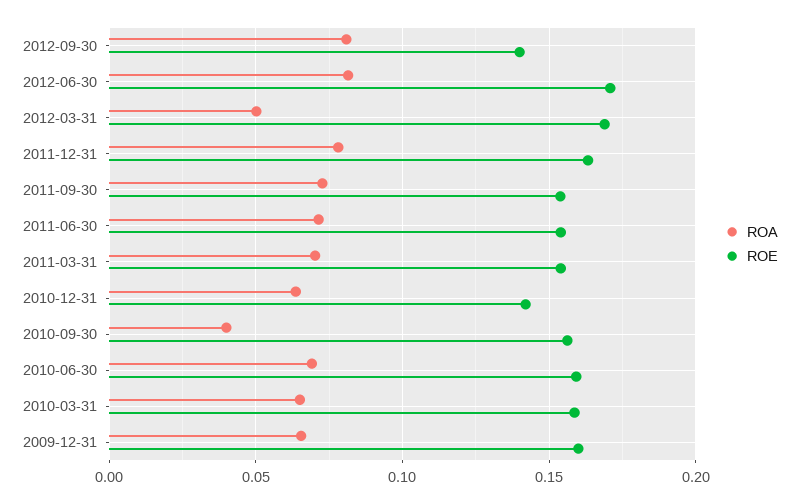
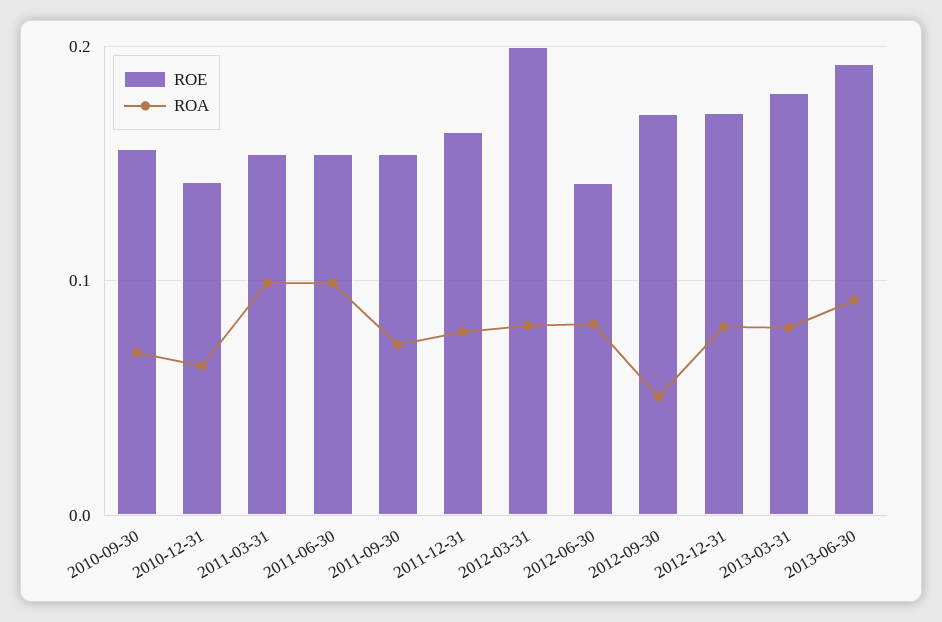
ROA, 2012-09-30: 0.08 -> 0.05
ROE, 2012-09-30: 0.14 -> 0.17
ROE, 2012-06-30: 0.17 -> 0.14
ROA, 2012-03-31: 0.05 -> 0.08
ROE, 2012-03-31: 0.17 -> 0.2
ROA, 2011-06-30: 0.07 -> 0.1
ROA, 2011-03-31: 0.07 -> 0.1
ROA, 2010-09-30: 0.04 -> 0.07
ROA, 2010-06-30: 0.07 -> none
ROE, 2010-06-30: 0.16 -> none
ROA, 2010-03-31: 0.065 -> none
ROE, 2010-03-31: 0.16 -> none
ROA, 2009-12-31: 0.065 -> none
ROE, 2009-12-31: 0.16 -> none
ROE, 2012-12-31: none -> 0.17
ROA, 2012-12-31: none -> 0.08
ROE, 2013-03-31: none -> 0.18
ROA, 2013-03-31: none -> 0.08
ROE, 2013-06-30: none -> 0.19
ROA, 2013-06-30: none -> 0.09

